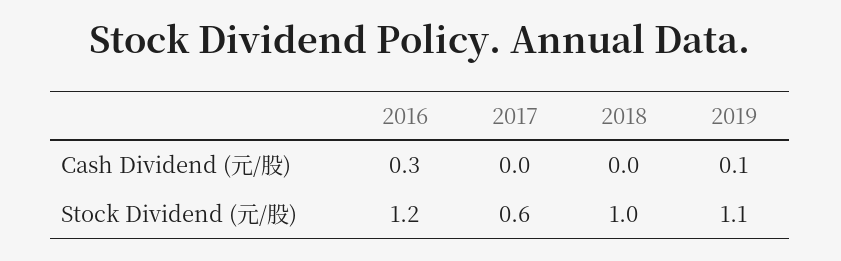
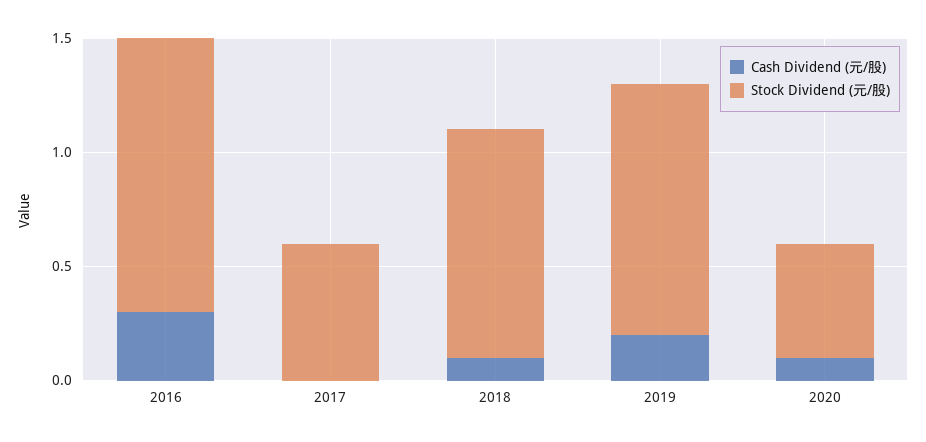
Cash Dividend (元/股), 2018: 0 -> 0.1
Cash Dividend (元/股), 2019: 0.1 -> 0.2
Cash Dividend (元/股), 2020: none -> 0.1
Stock Dividend (元/股), 2020: none -> 0.5

